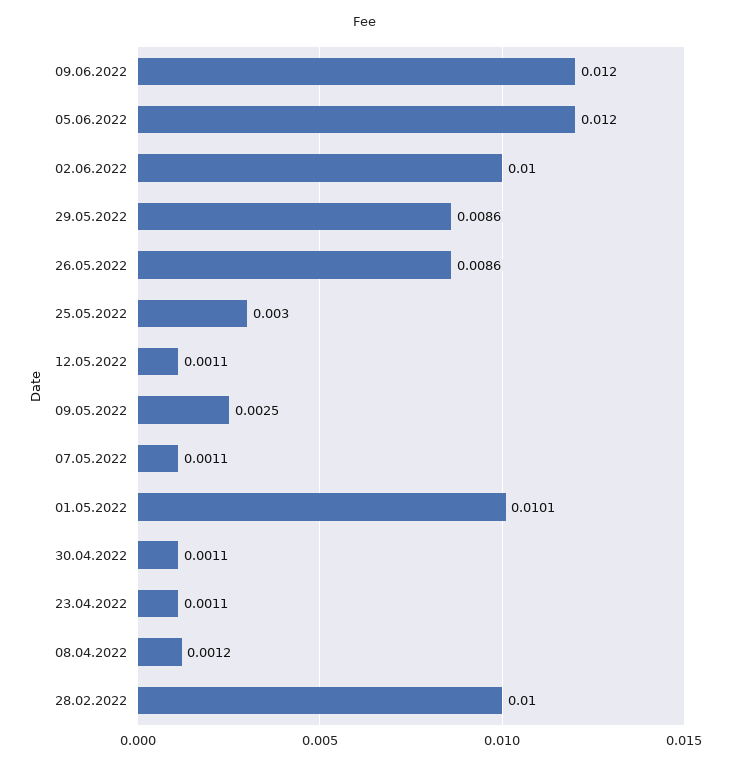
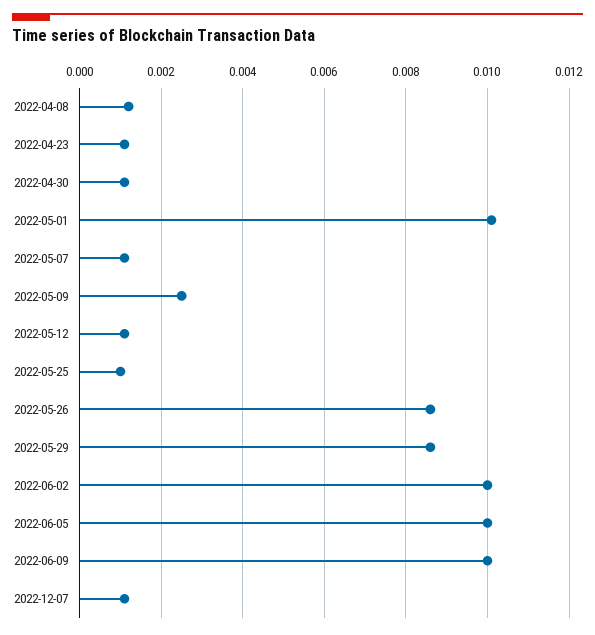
09.06.2022: 0.012 -> 0.01
05.06.2022: 0.012 -> 0.01
25.05.2022: 0.003 -> 0.001
28.02.2022: 0.01 -> none
2022-12-07: none -> 0.001

